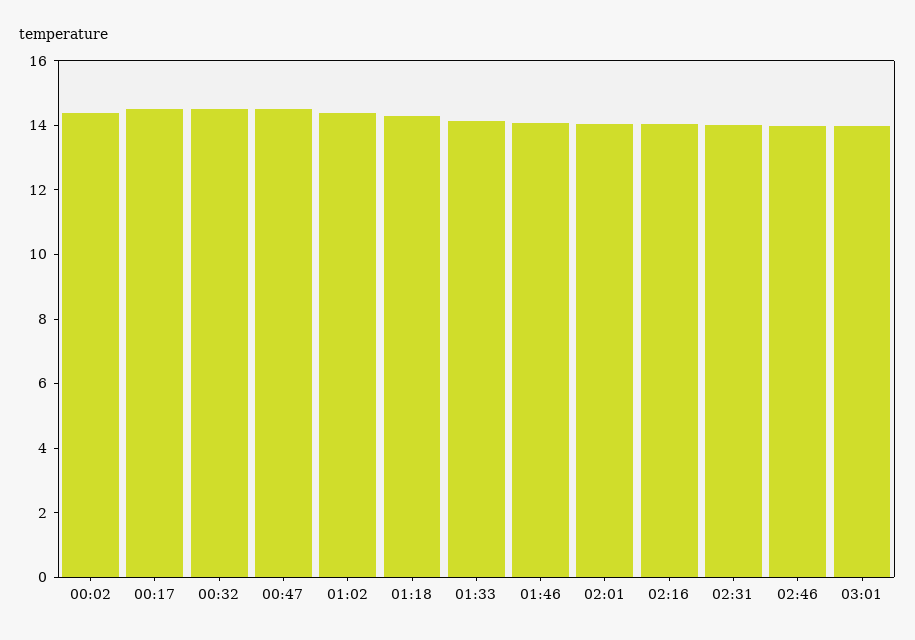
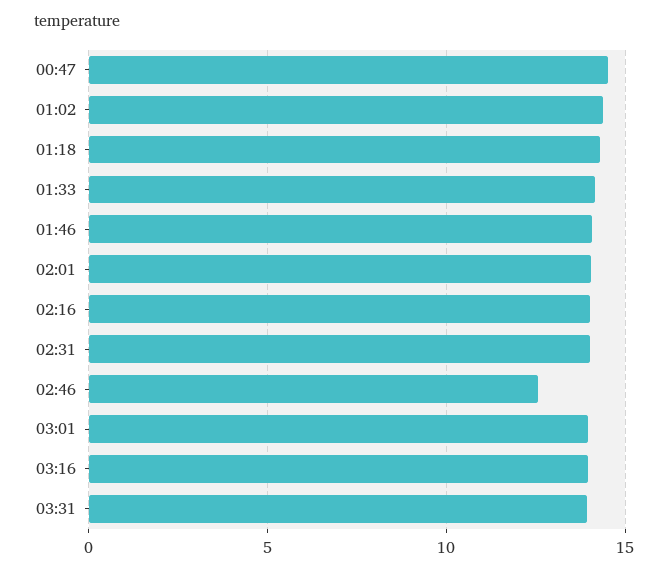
00:02: 14.5 -> none
00:17: 14.5 -> none
00:32: 14.5 -> none
02:46: 14 -> 12.5
03:16: none -> 14
03:31: none -> 14

